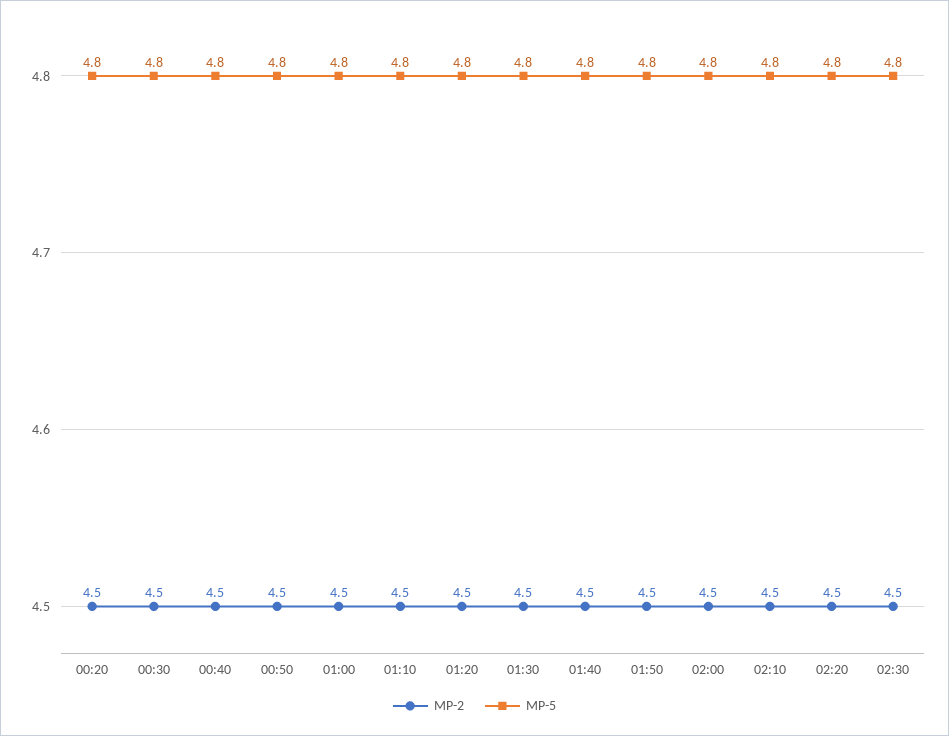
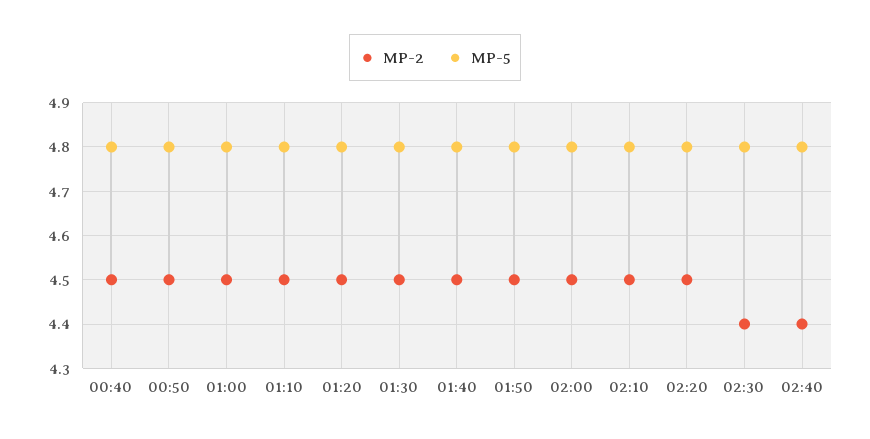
MP-2, 00:20: 4.5 -> none
MP-5, 00:20: 4.8 -> none
MP-2, 00:30: 4.5 -> none
MP-5, 00:30: 4.8 -> none
MP-2, 02:30: 4.5 -> 4.4
MP-2, 02:40: none -> 4.4
MP-5, 02:40: none -> 4.8

